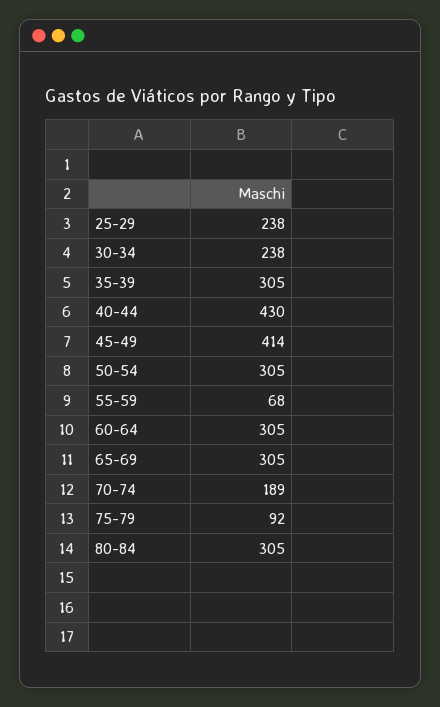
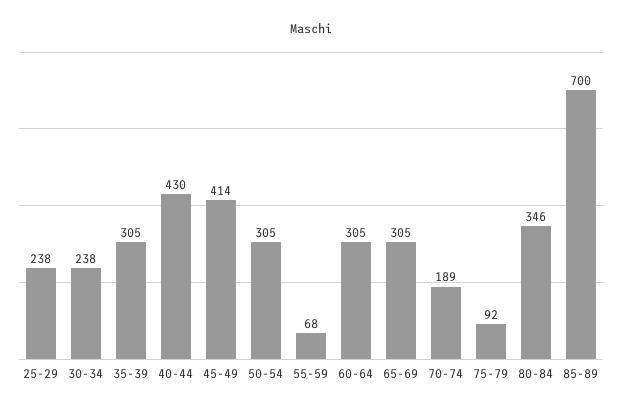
80-84: 305 -> 346
85-89: none -> 700

